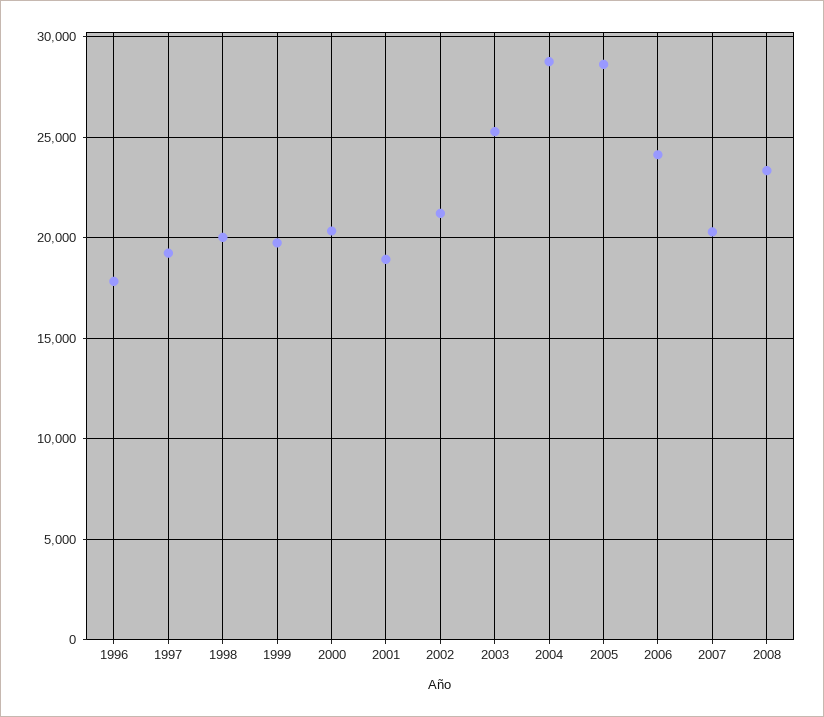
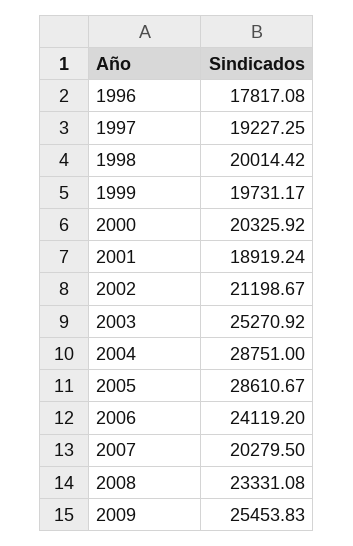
2009: none -> 25453.83

